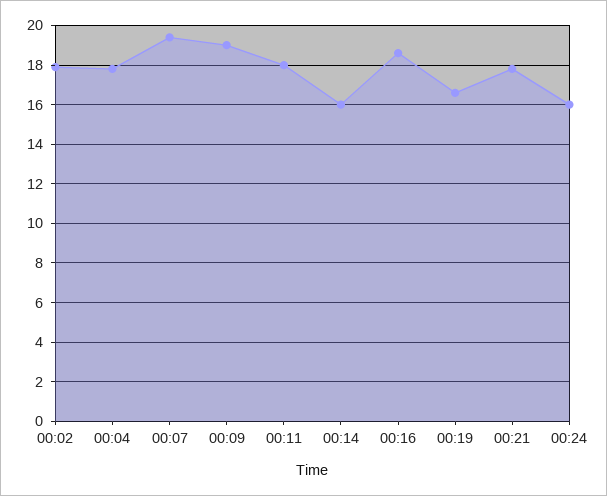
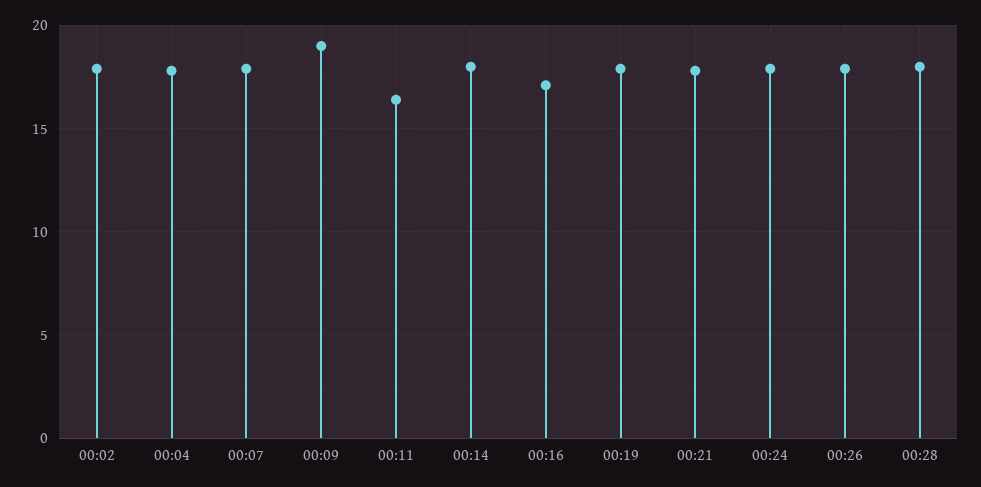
00:07: 19.5 -> 18
00:11: 18 -> 16.5
00:14: 16 -> 18
00:16: 18.5 -> 17
00:19: 16.5 -> 18
00:24: 16 -> 18
00:26: none -> 18
00:28: none -> 18

